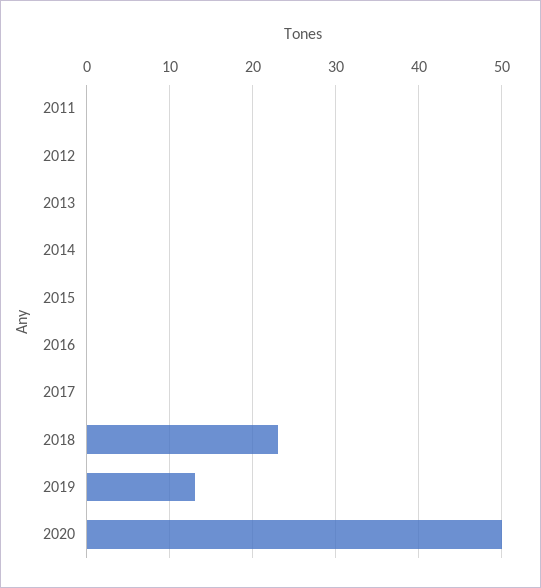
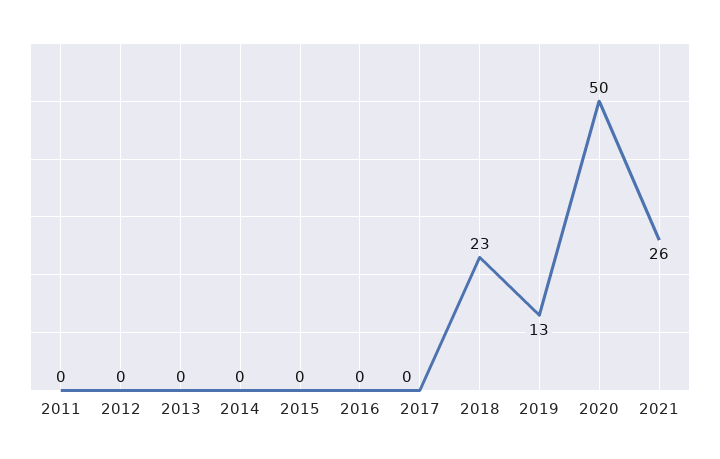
2021: none -> 26

